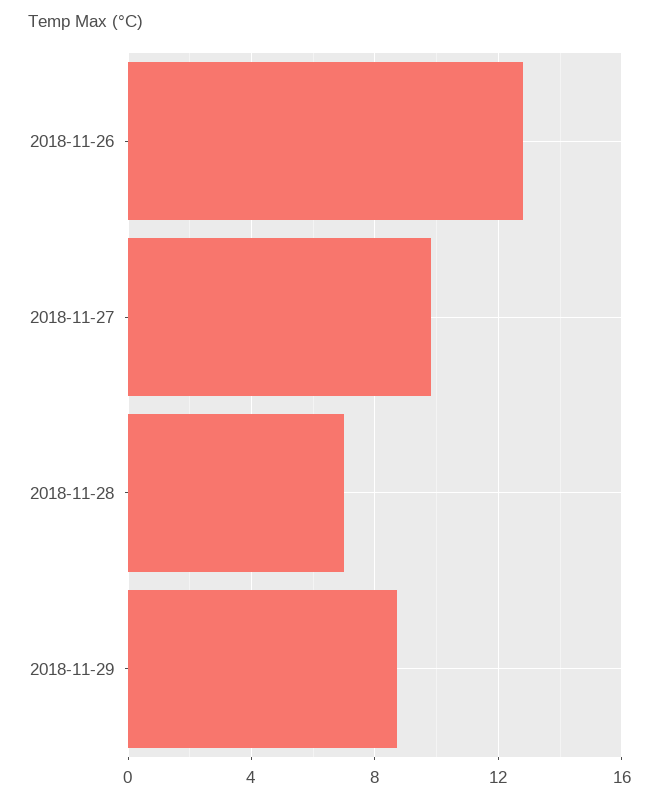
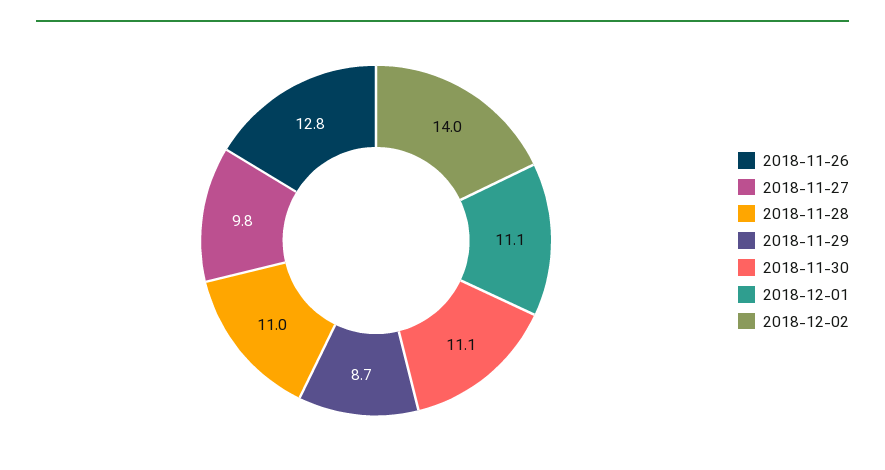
2018-11-28: 7 -> 11
2018-11-30: none -> 11.1
2018-12-01: none -> 11.1
2018-12-02: none -> 14

